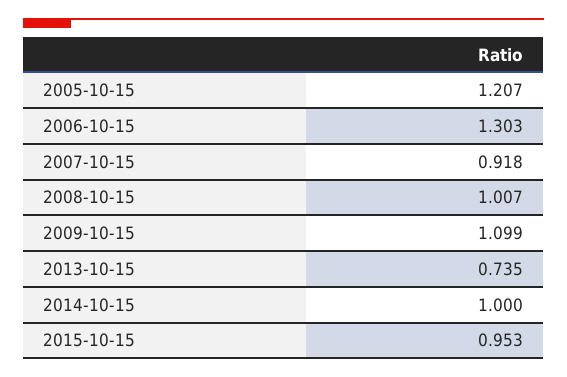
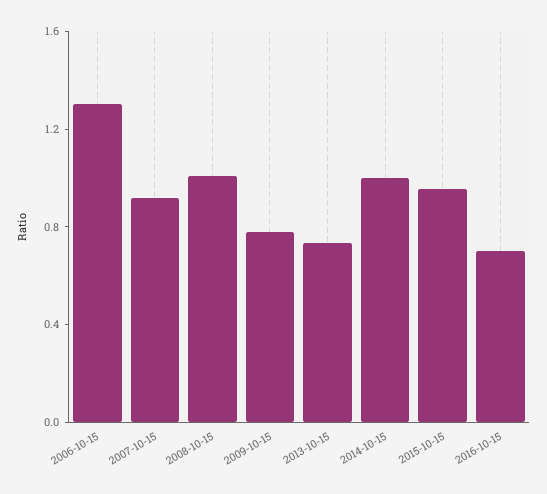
2005-10-15: 1.207 -> none
2009-10-15: 1.099 -> 0.8
2016-10-15: none -> 0.7

